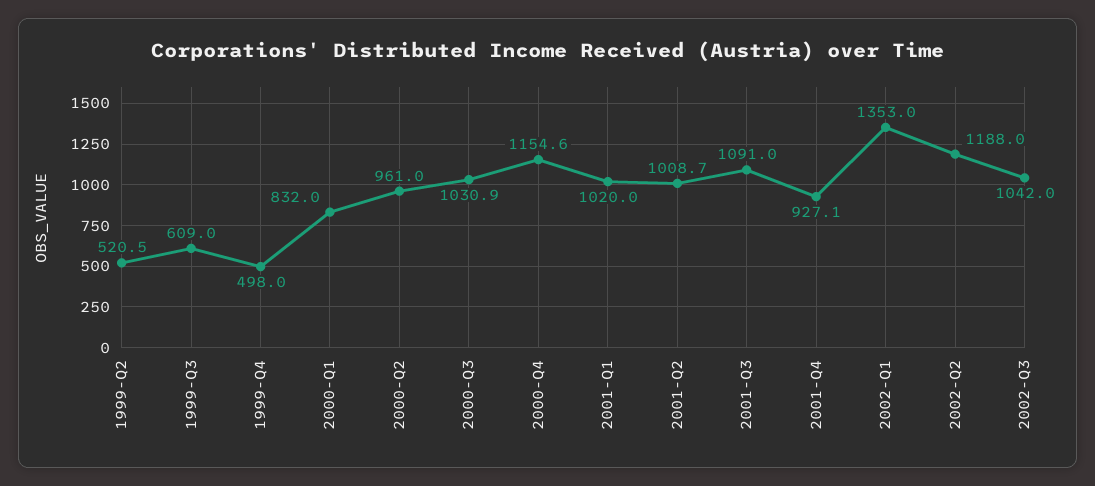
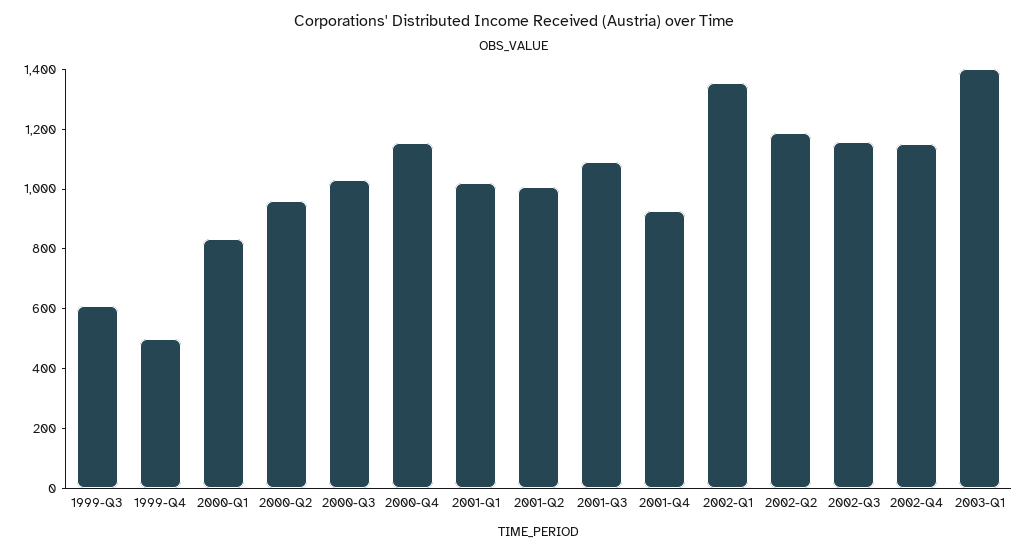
1999-Q2: 520.5 -> none
2002-Q3: 1042 -> 1150
2002-Q4: none -> 1150
2003-Q1: none -> 1400

